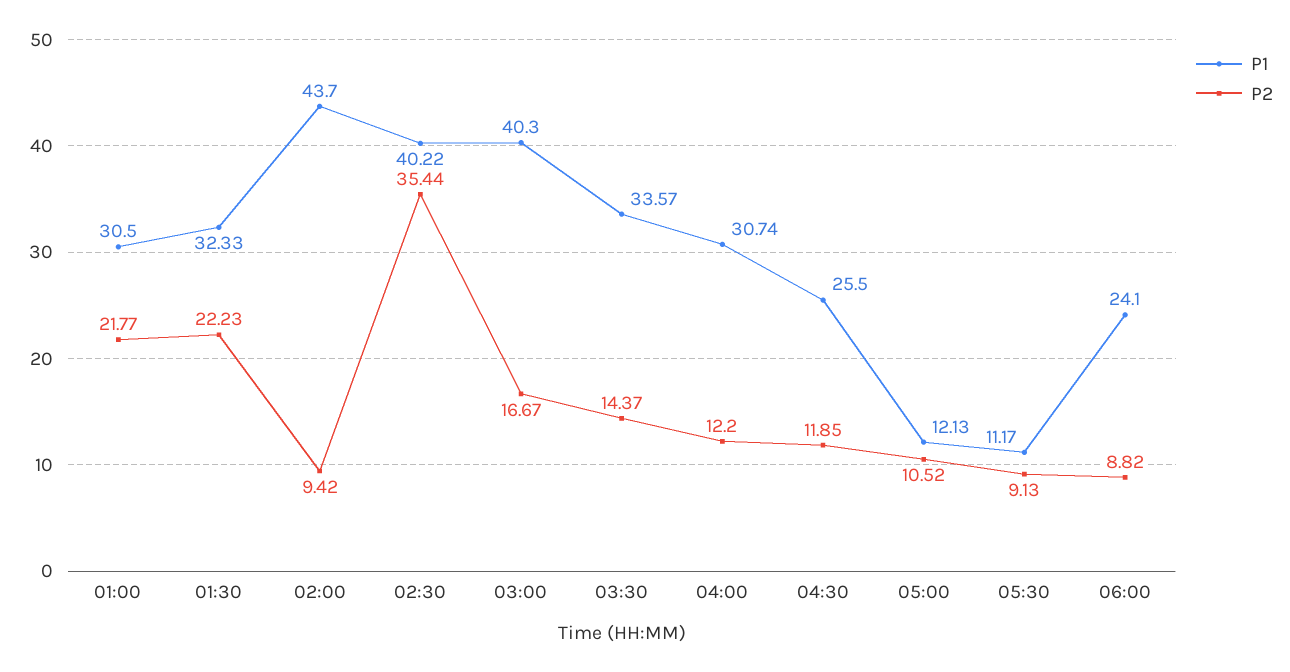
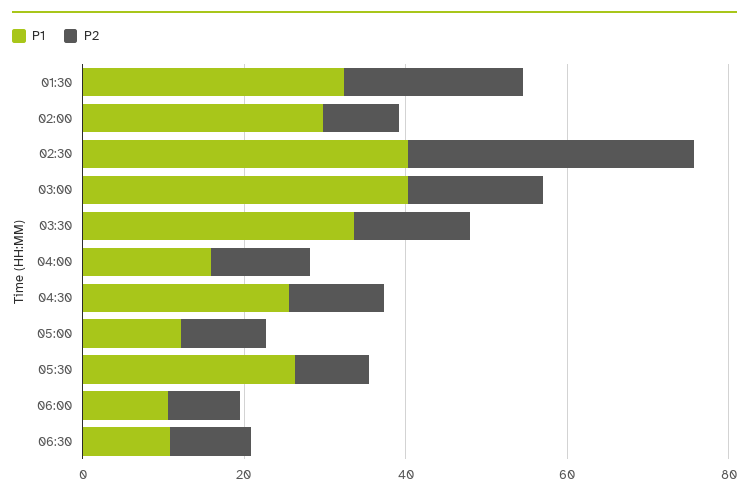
P1, 01:00: 30.5 -> none
P2, 01:00: 21.77 -> none
P1, 02:00: 43.7 -> 30
P1, 04:00: 30.74 -> 15
P1, 05:30: 11.17 -> 25
P1, 06:00: 24.1 -> 10
P1, 06:30: none -> 10
P2, 06:30: none -> 10

